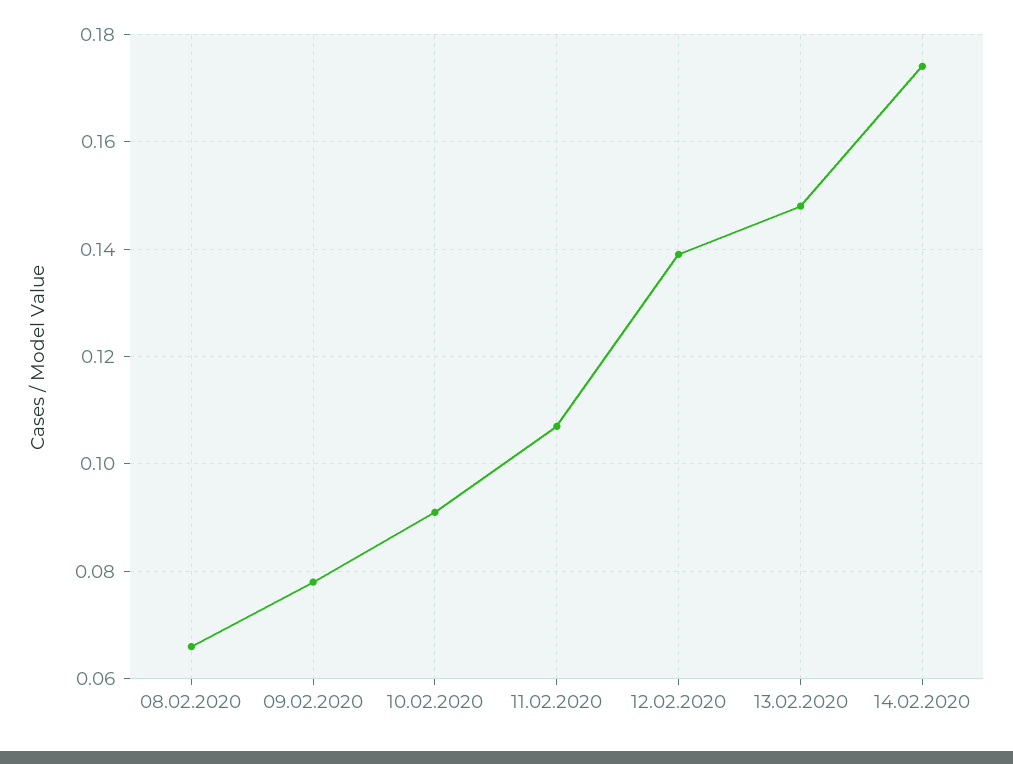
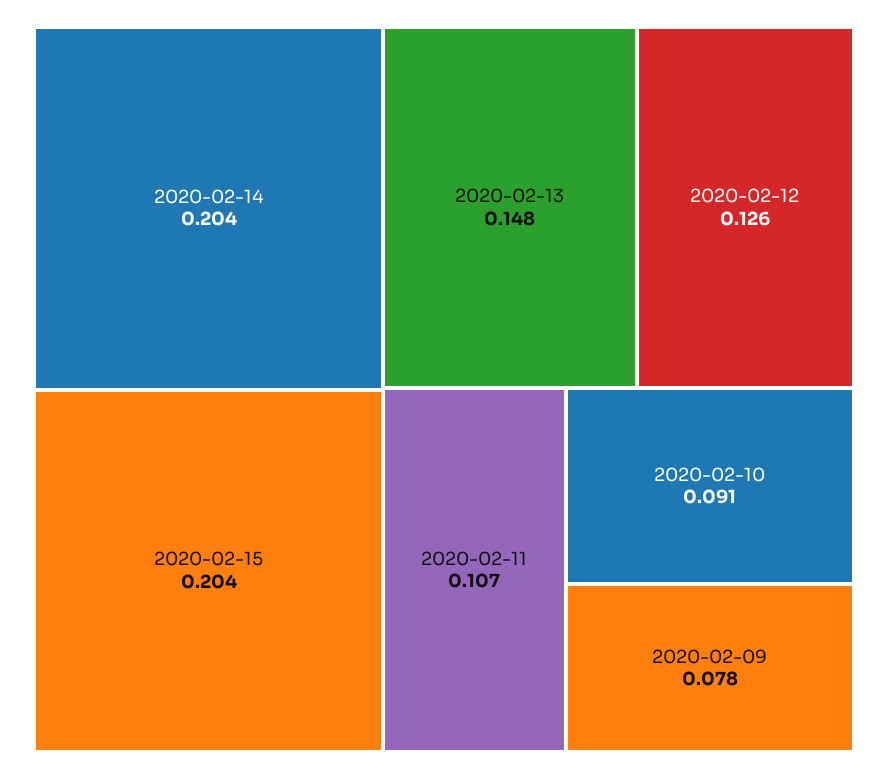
08.02.2020: 0.065 -> none
12.02.2020: 0.14 -> 0.126
14.02.2020: 0.175 -> 0.204
2020-02-15: none -> 0.204

